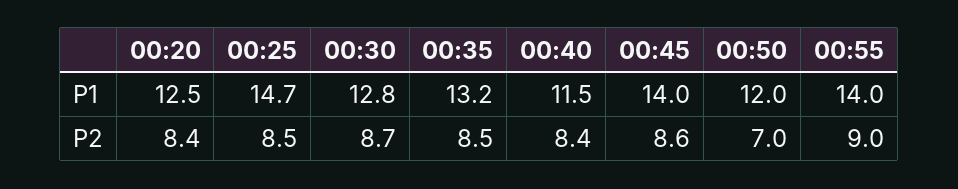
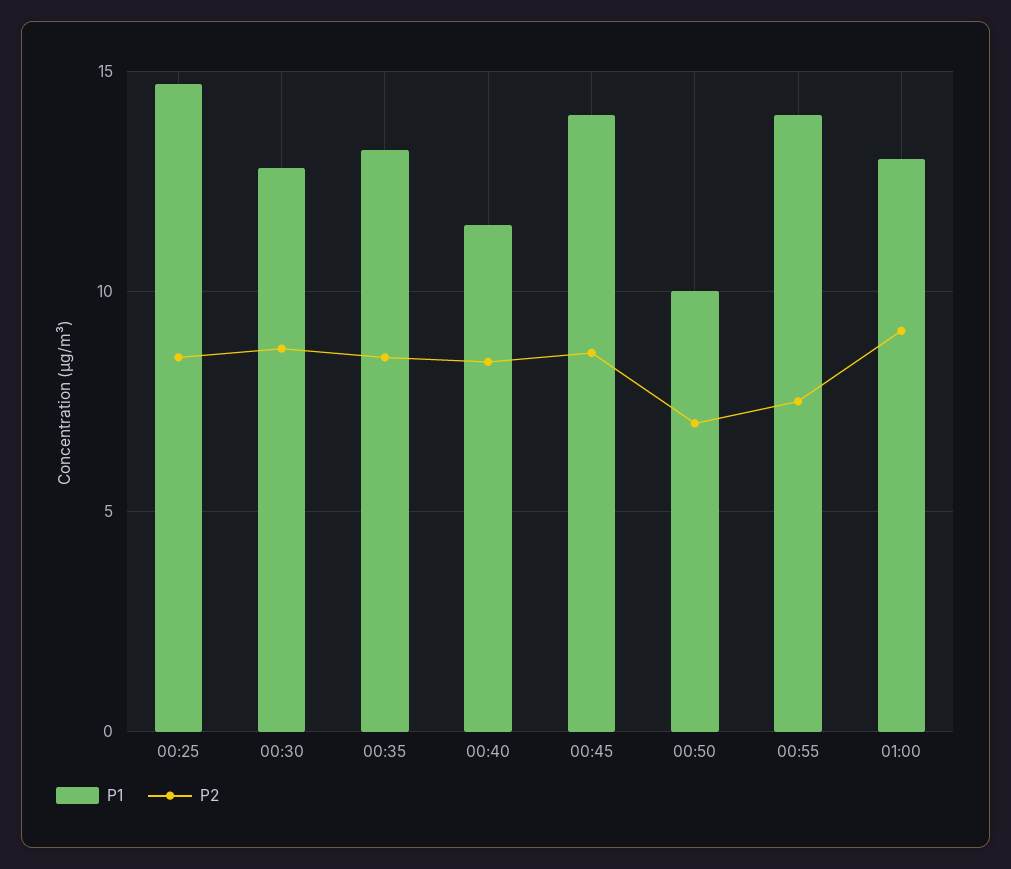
P1, 00:20: 12.5 -> none
P1, 00:50: 12 -> 10
P2, 00:20: 8.4 -> none
P2, 00:55: 9 -> 7.5
P1, 01:00: none -> 13
P2, 01:00: none -> 9

